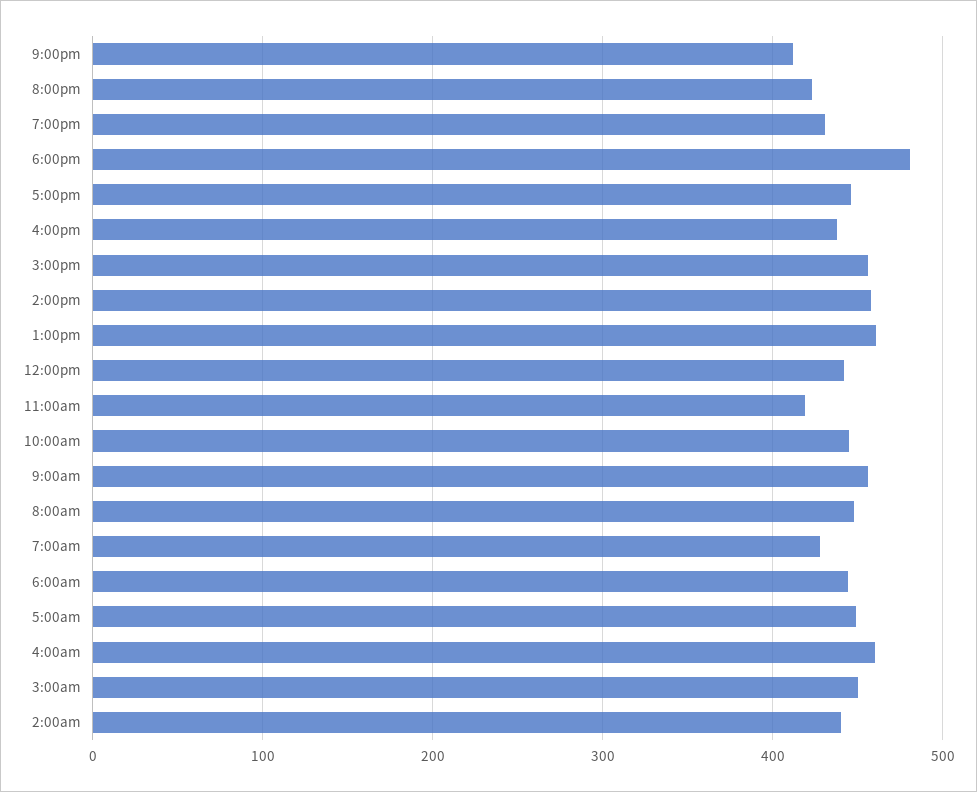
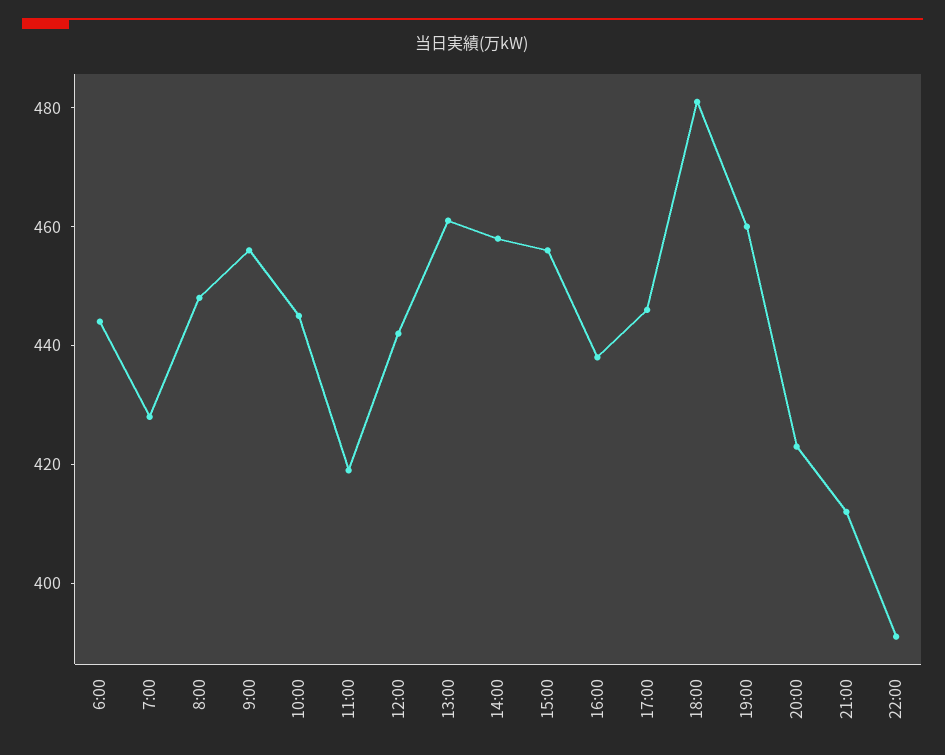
7:00pm: 430 -> 460
5:00am: 450 -> none
4:00am: 460 -> none
3:00am: 450 -> none
2:00am: 440 -> none
22:00: none -> 390

